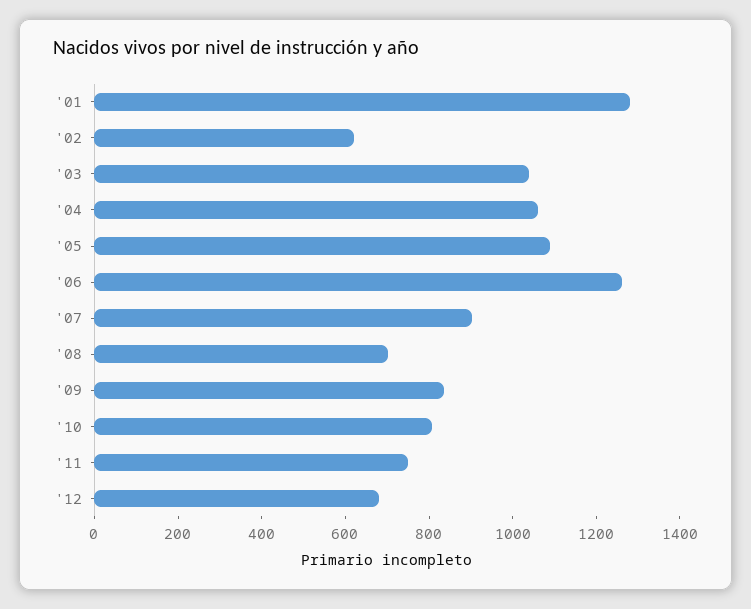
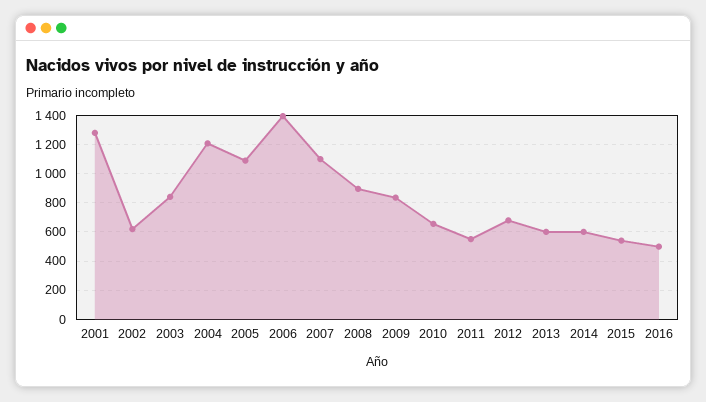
'03: 1050 -> 850
'04: 1050 -> 1200
'06: 1250 -> 1400
'07: 900 -> 1100
'08: 700 -> 900
'10: 800 -> 650
'11: 750 -> 550
2013: none -> 600
2014: none -> 600
2015: none -> 550
2016: none -> 500

